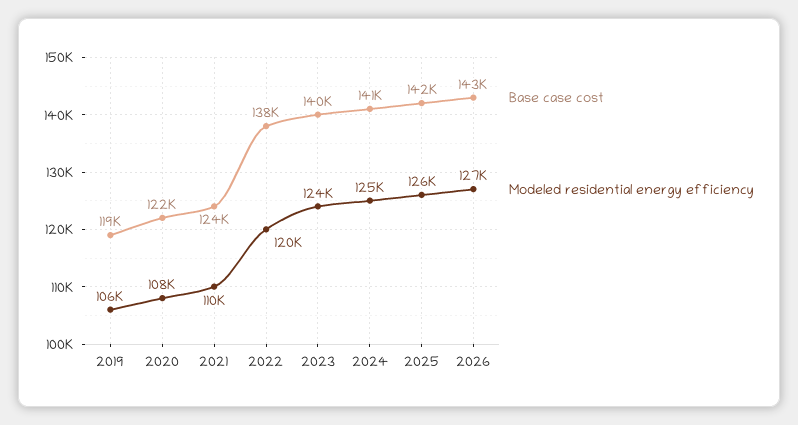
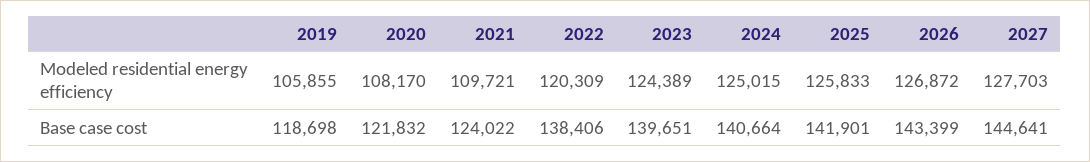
Modeled residential energy efficiency, 2027: none -> 127703
Base case cost, 2027: none -> 144641

